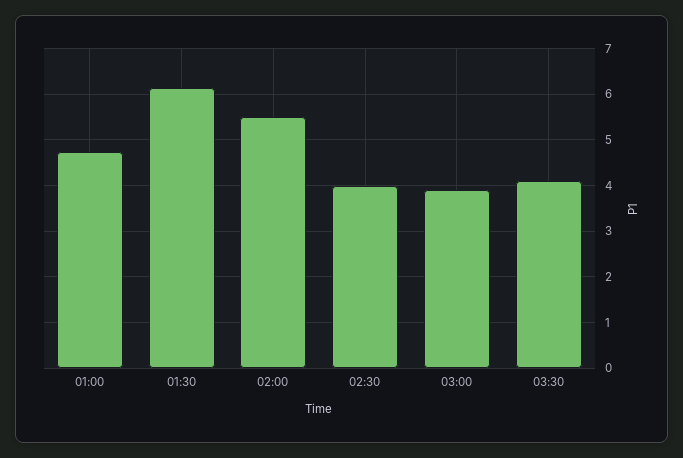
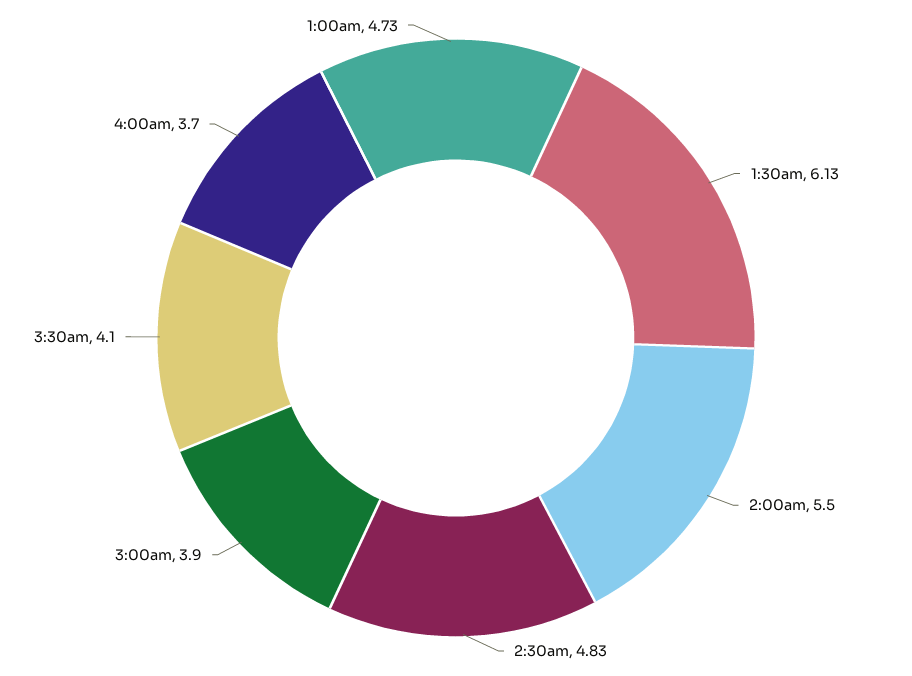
02:30: 4 -> 4.83
4:00am: none -> 3.7

